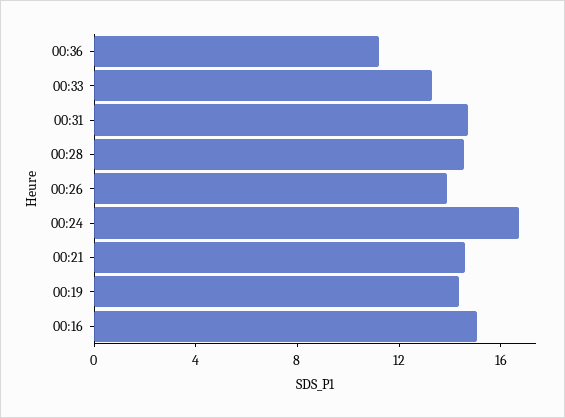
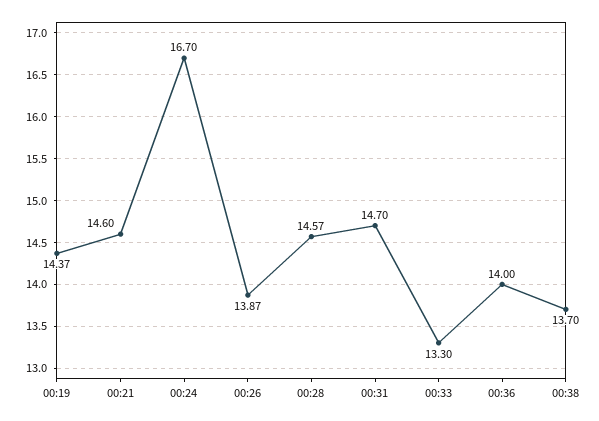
00:36: 11 -> 14
00:16: 15 -> none
00:38: none -> 13.7

